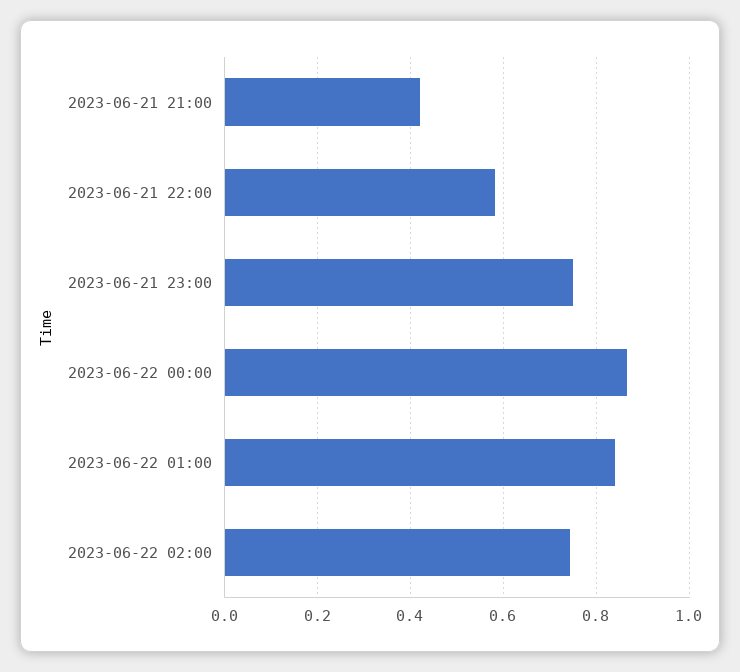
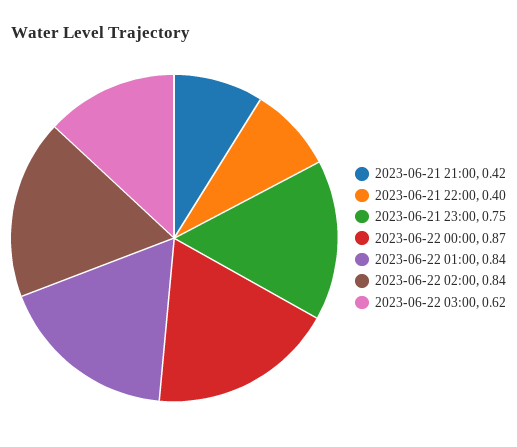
2023-06-21 22:00: 0.58 -> 0.4
2023-06-22 02:00: 0.74 -> 0.84
2023-06-22 03:00: none -> 0.62

